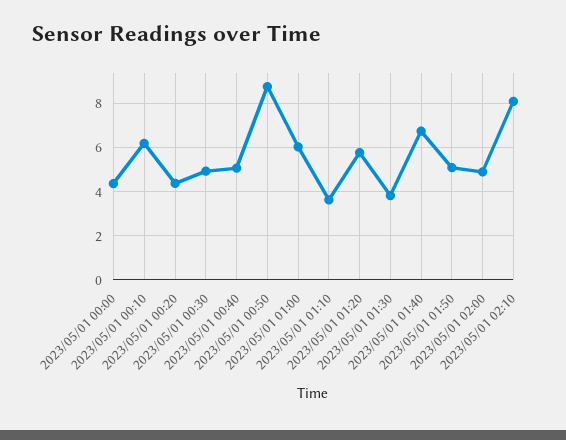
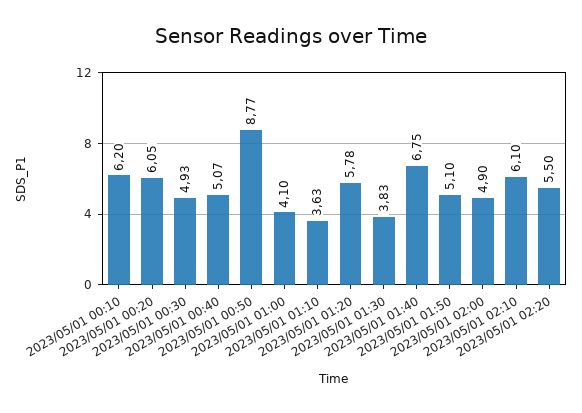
2023/05/01 00:00: 4.5 -> none
2023/05/01 00:20: 4.5 -> 6.05
2023/05/01 01:00: 6 -> 4.1
2023/05/01 02:10: 8 -> 6.1
2023/05/01 02:20: none -> 5.5

